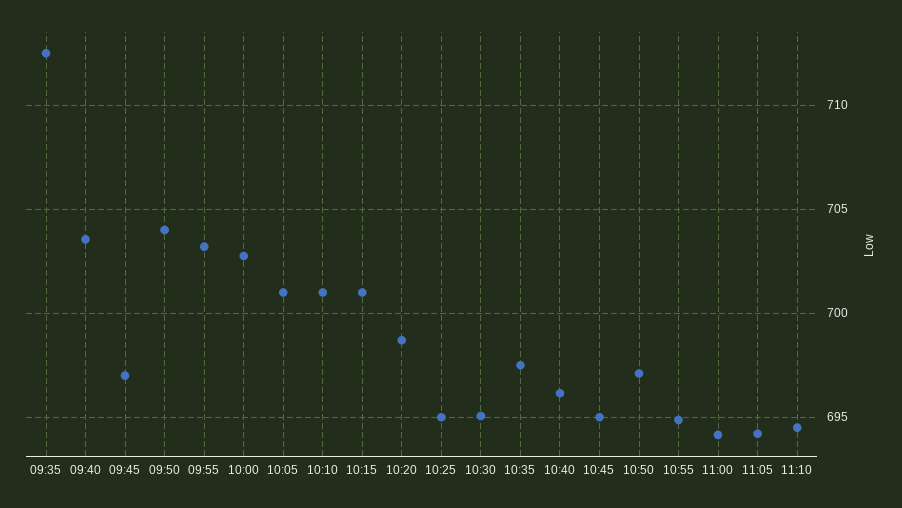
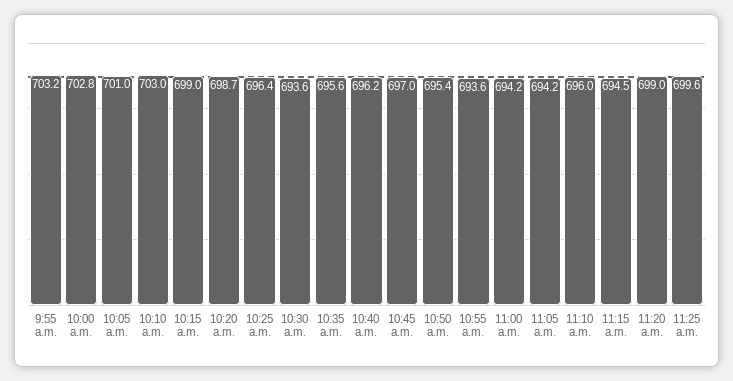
09:35: 712.5 -> none
09:40: 703.5 -> none
09:45: 697 -> none
09:50: 704 -> none
10:10: 701 -> 703
10:15: 701 -> 699
10:25: 695 -> 696.4
10:30: 695 -> 693.6
10:35: 697.5 -> 695.6
10:45: 695 -> 697
10:50: 697 -> 695.4
10:55: 695 -> 693.6
11:10: 694.5 -> 696
11:15 a.m.: none -> 694.5
11:20 a.m.: none -> 699
11:25 a.m.: none -> 699.6

